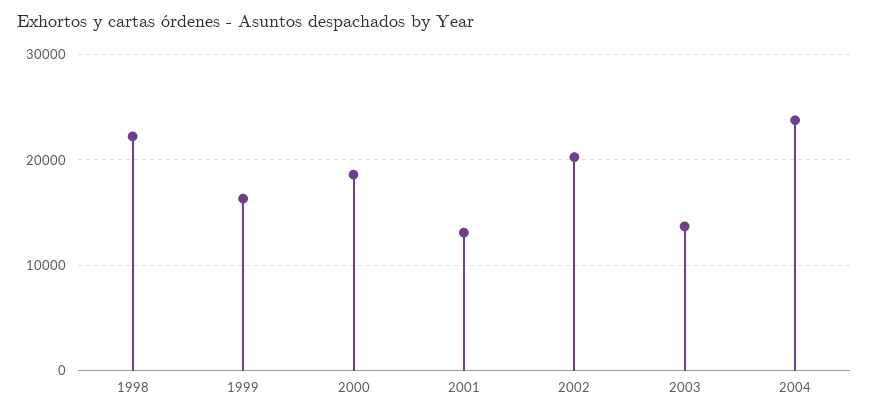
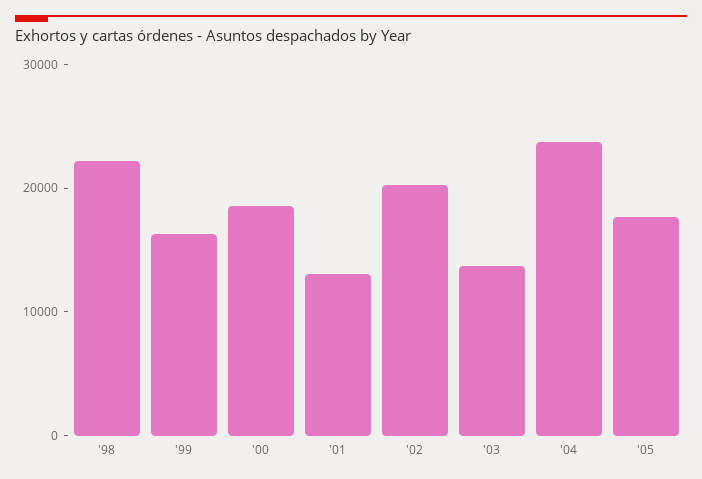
'05: none -> 18000

